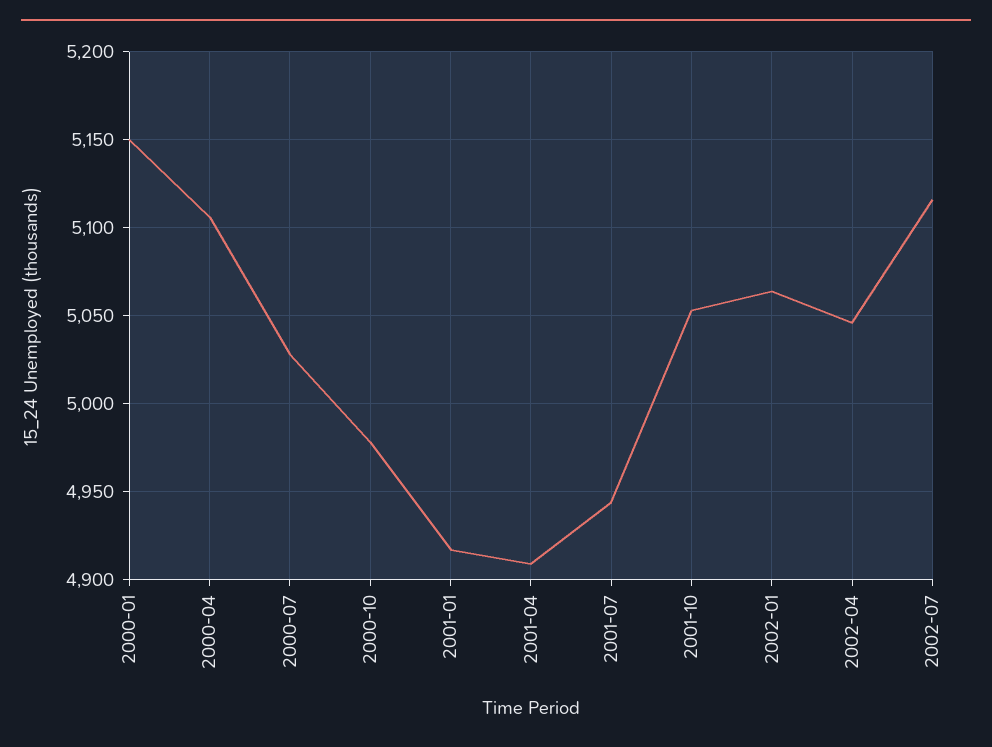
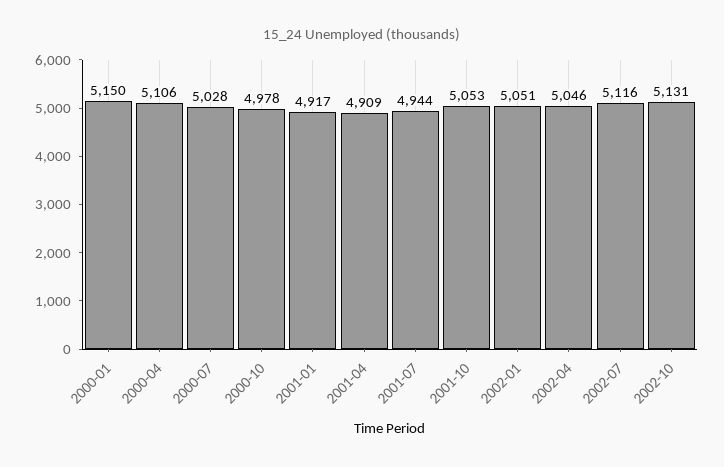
2002-01: 5065 -> 5051
2002-10: none -> 5131

